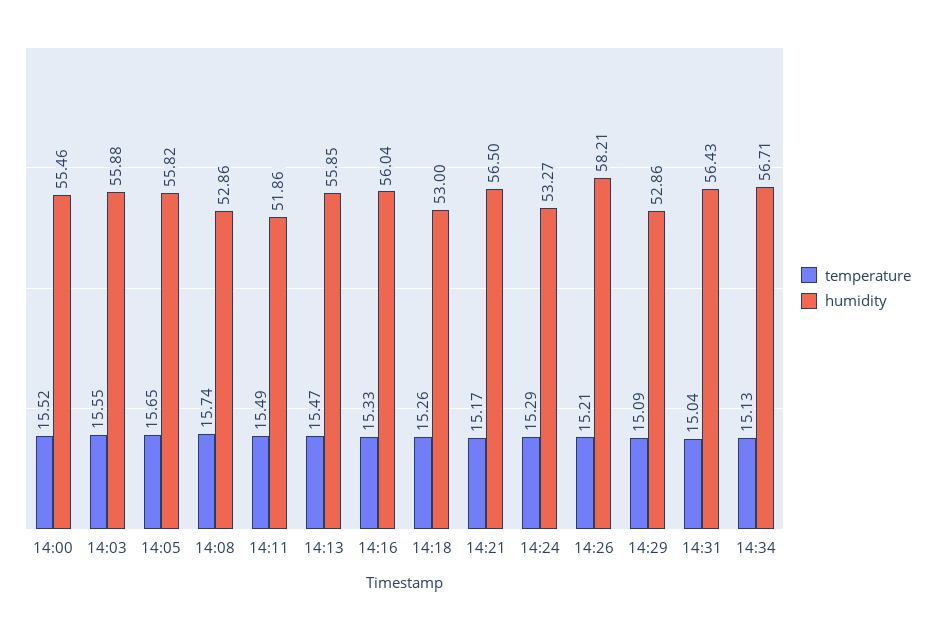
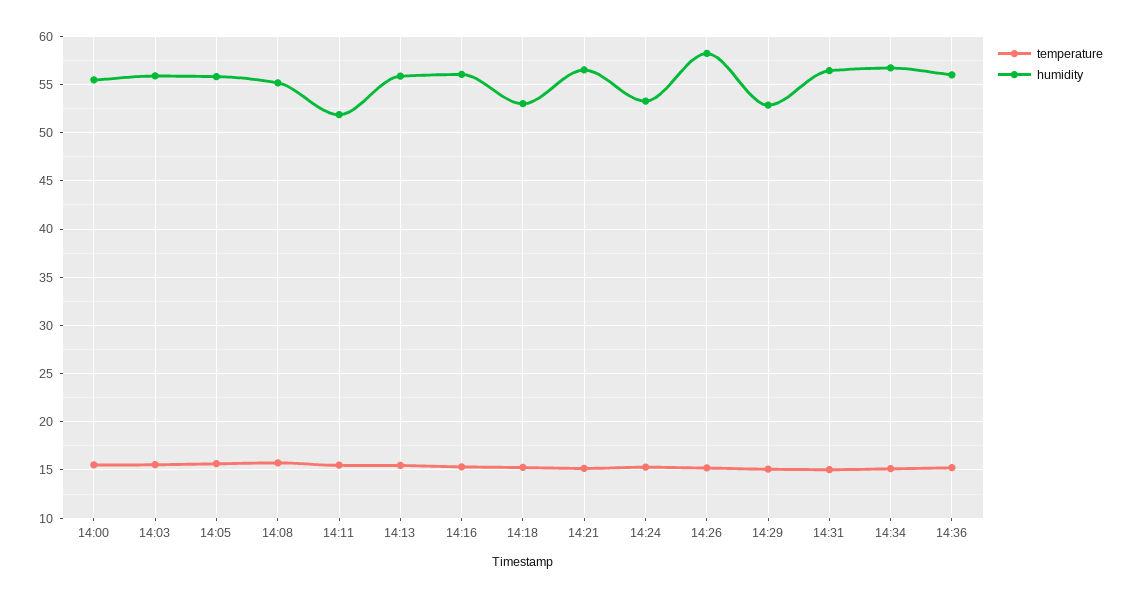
humidity, 14:08: 52.86 -> 55
temperature, 14:36: none -> 15
humidity, 14:36: none -> 56

